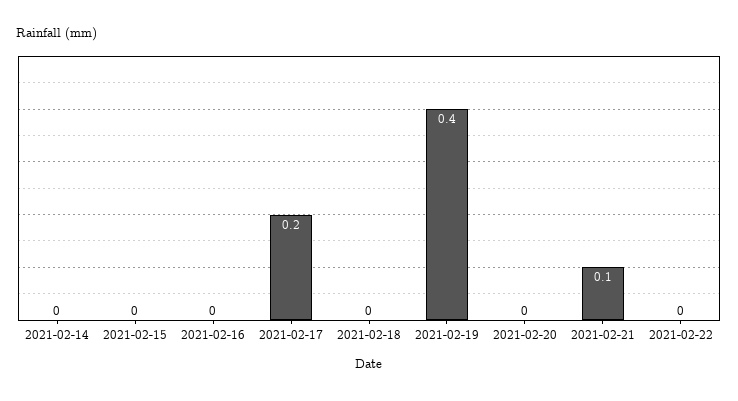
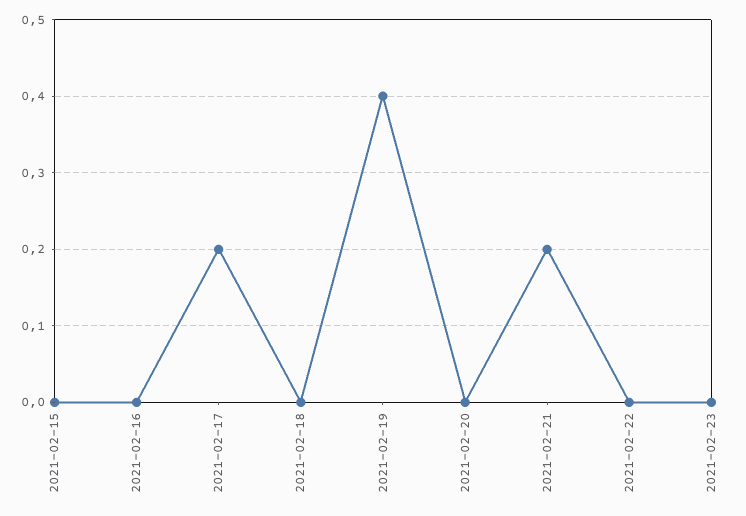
2021-02-14: 0 -> none
2021-02-21: 0.1 -> 0.2
2021-02-23: none -> 0

